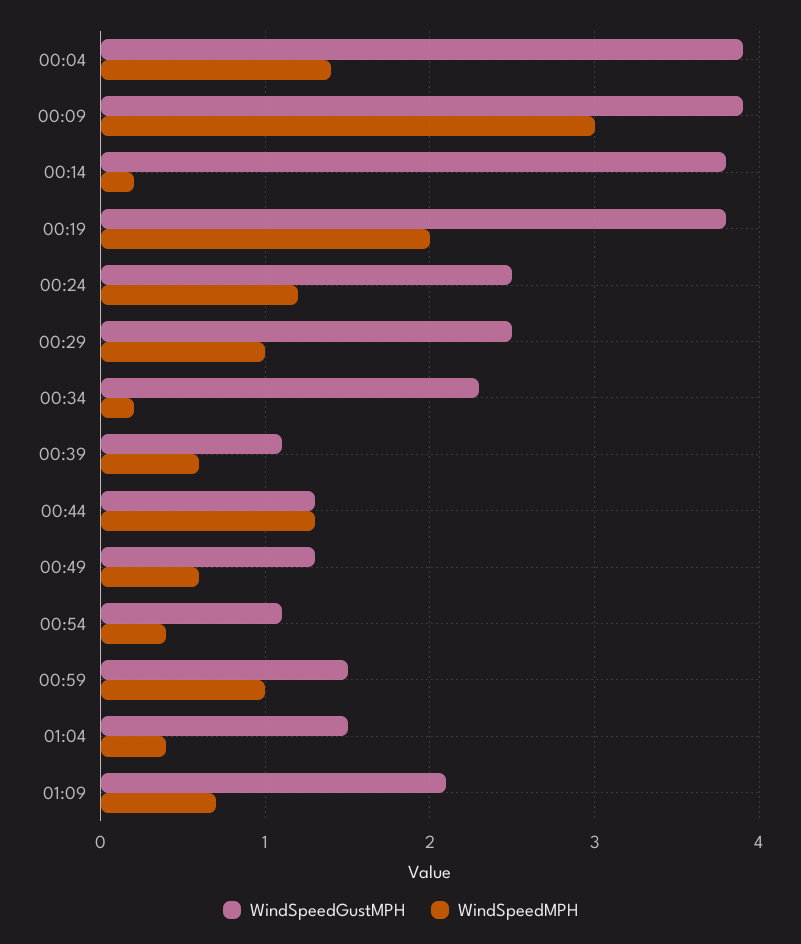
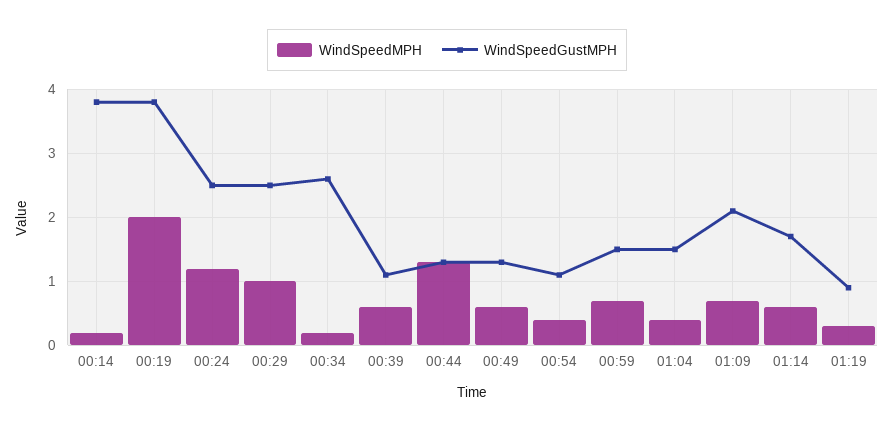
WindSpeedGustMPH, 00:04: 3.9 -> none
WindSpeedMPH, 00:04: 1.4 -> none
WindSpeedGustMPH, 00:09: 3.9 -> none
WindSpeedMPH, 00:09: 3 -> none
WindSpeedGustMPH, 00:34: 2.3 -> 2.6
WindSpeedMPH, 00:59: 1 -> 0.7
WindSpeedMPH, 01:14: none -> 0.6
WindSpeedGustMPH, 01:14: none -> 1.7
WindSpeedMPH, 01:19: none -> 0.3
WindSpeedGustMPH, 01:19: none -> 0.9

